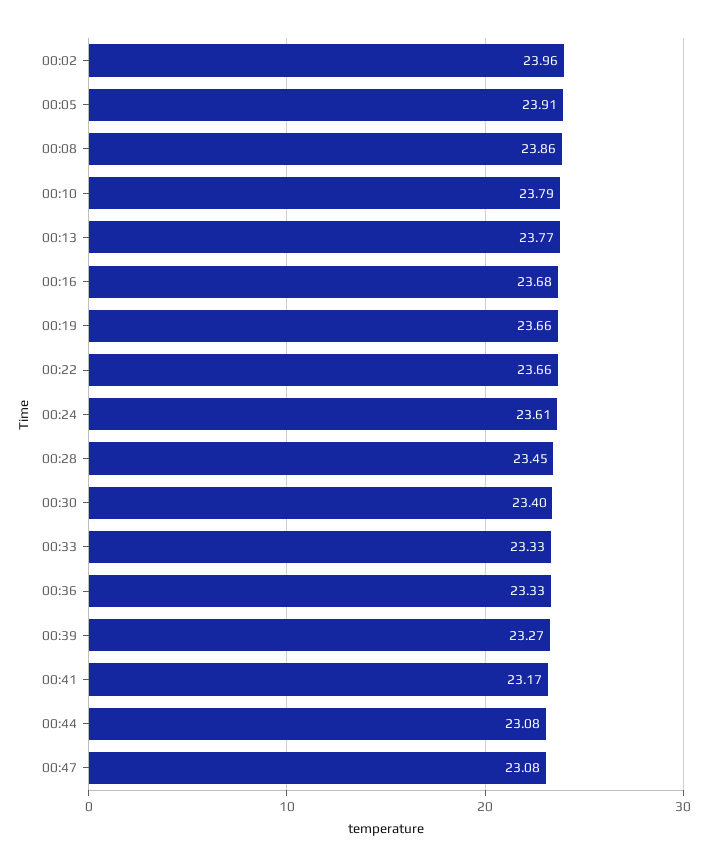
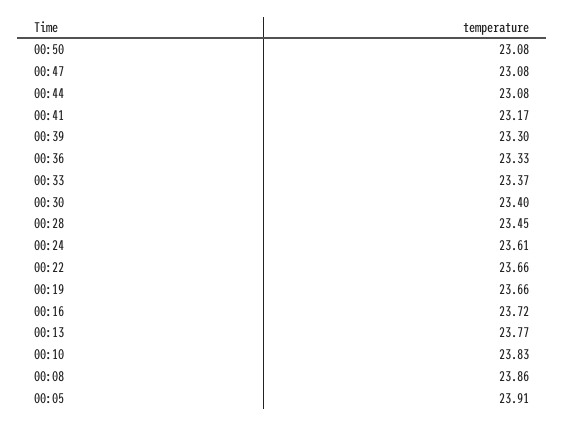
00:02: 23.96 -> none
00:10: 23.79 -> 23.83
00:16: 23.68 -> 23.72
00:33: 23.33 -> 23.37
00:39: 23.27 -> 23.3
00:50: none -> 23.08

